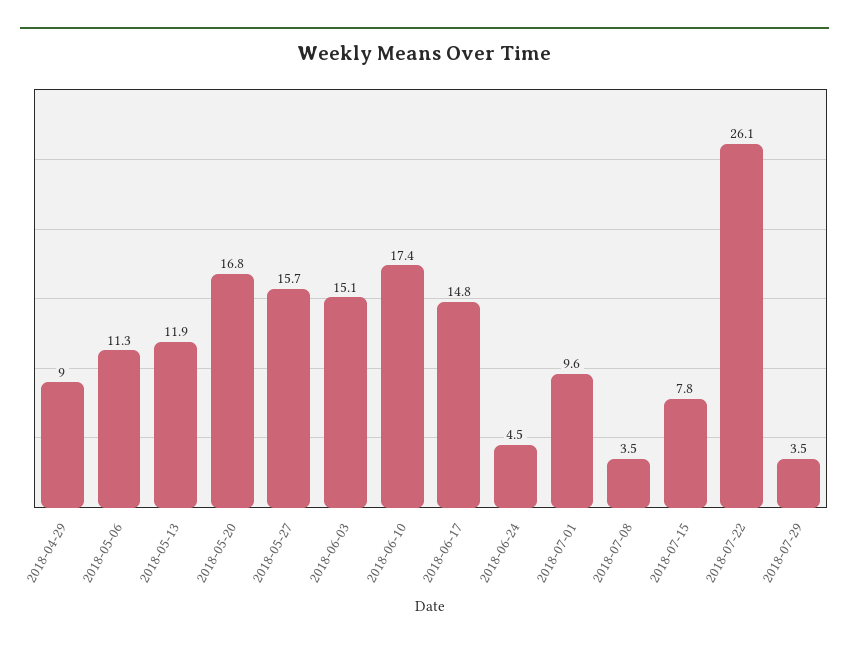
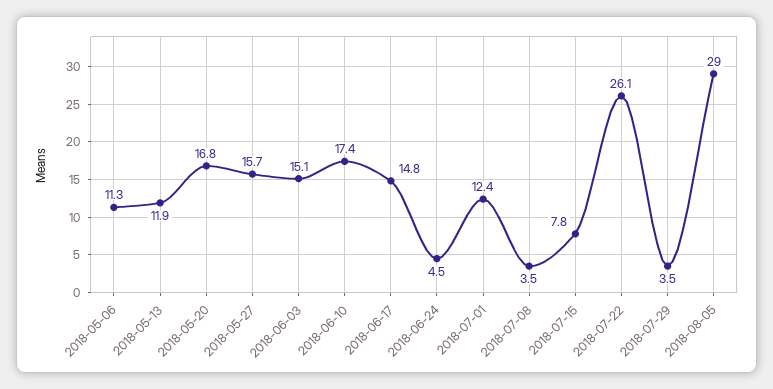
2018-04-29: 9 -> none
2018-07-01: 9.6 -> 12.4
2018-08-05: none -> 29

